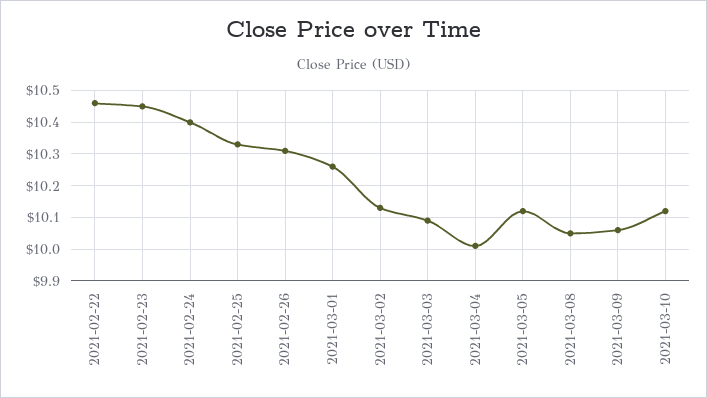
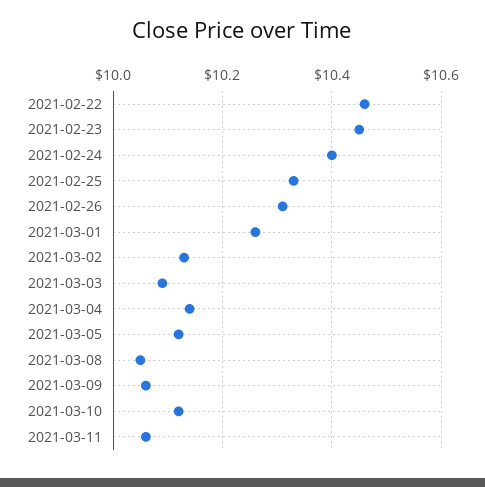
2021-03-04: 10 -> 10.15
2021-03-11: none -> 10.05

